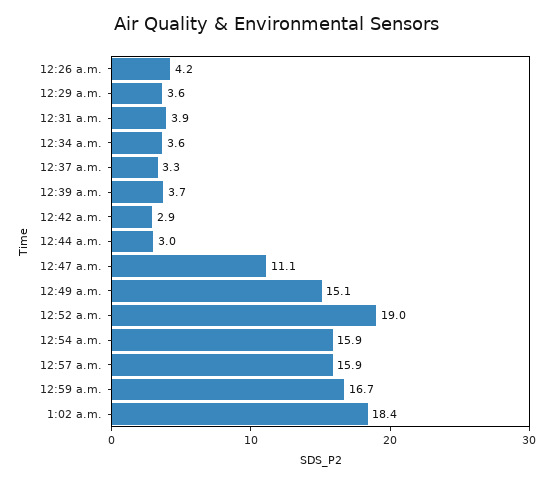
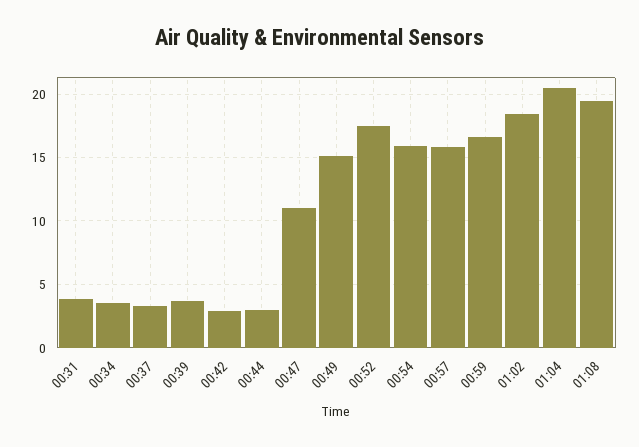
12:26 a.m.: 4.2 -> none
12:29 a.m.: 3.6 -> none
12:52 a.m.: 19 -> 17.5
01:04: none -> 20.5
01:08: none -> 19.5

